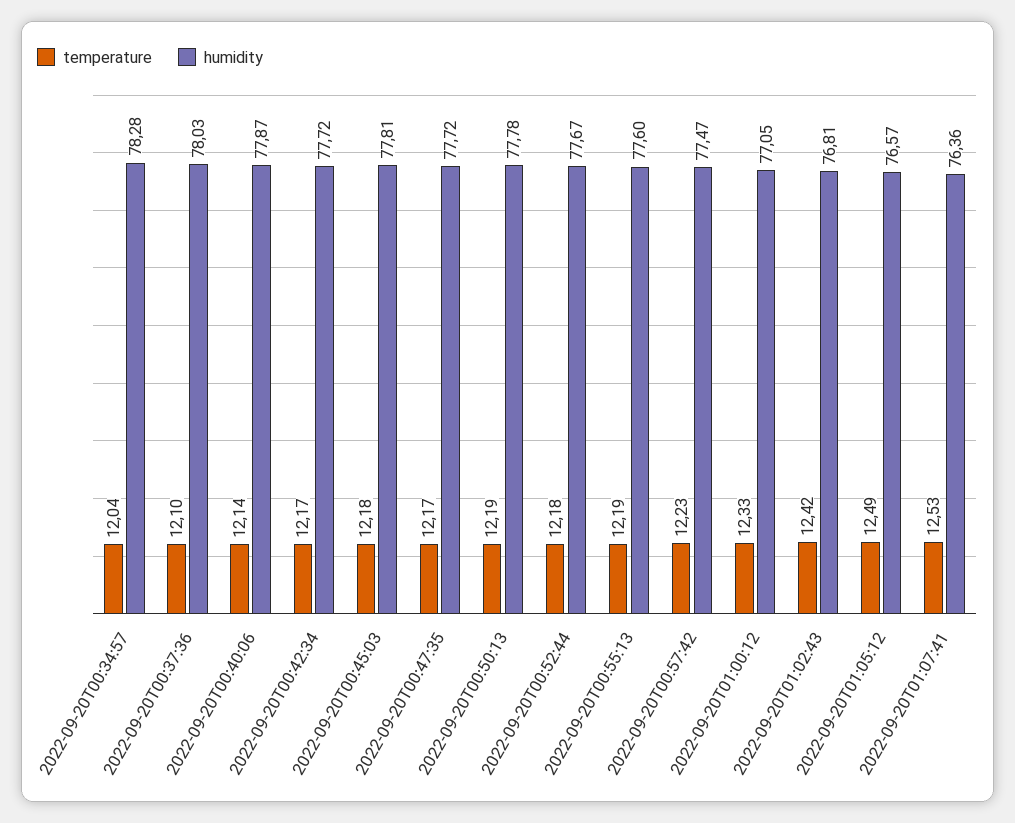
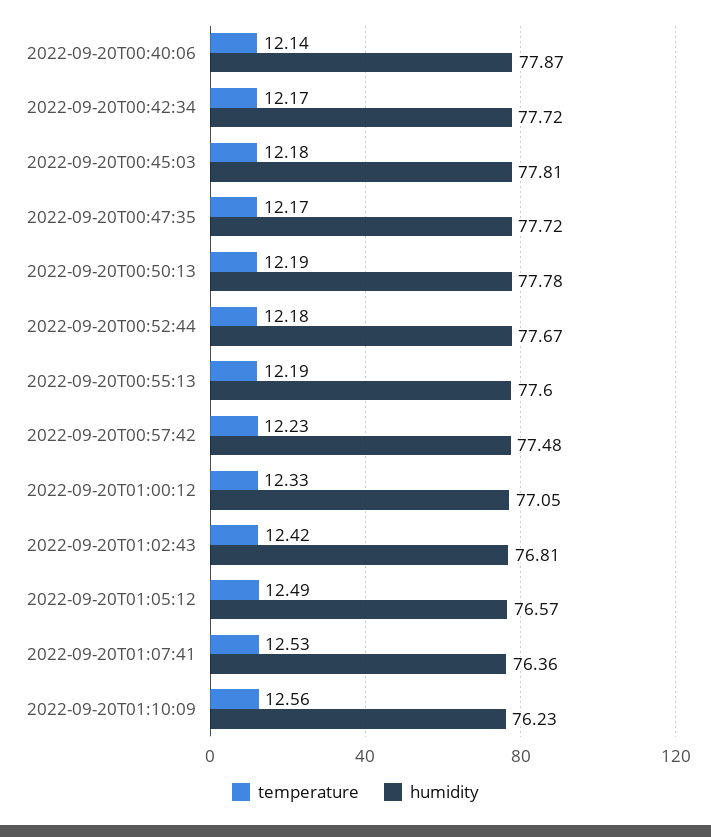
temperature, 2022-09-20T00:34:57: 12.04 -> none
humidity, 2022-09-20T00:34:57: 78.28 -> none
temperature, 2022-09-20T00:37:36: 12.1 -> none
humidity, 2022-09-20T00:37:36: 78.03 -> none
humidity, 2022-09-20T00:57:42: 77.47 -> 77.48
temperature, 2022-09-20T01:10:09: none -> 12.56
humidity, 2022-09-20T01:10:09: none -> 76.23

